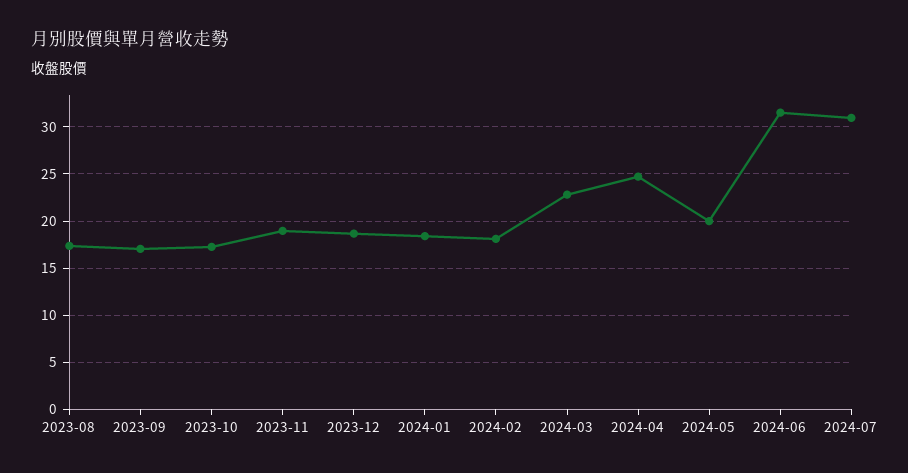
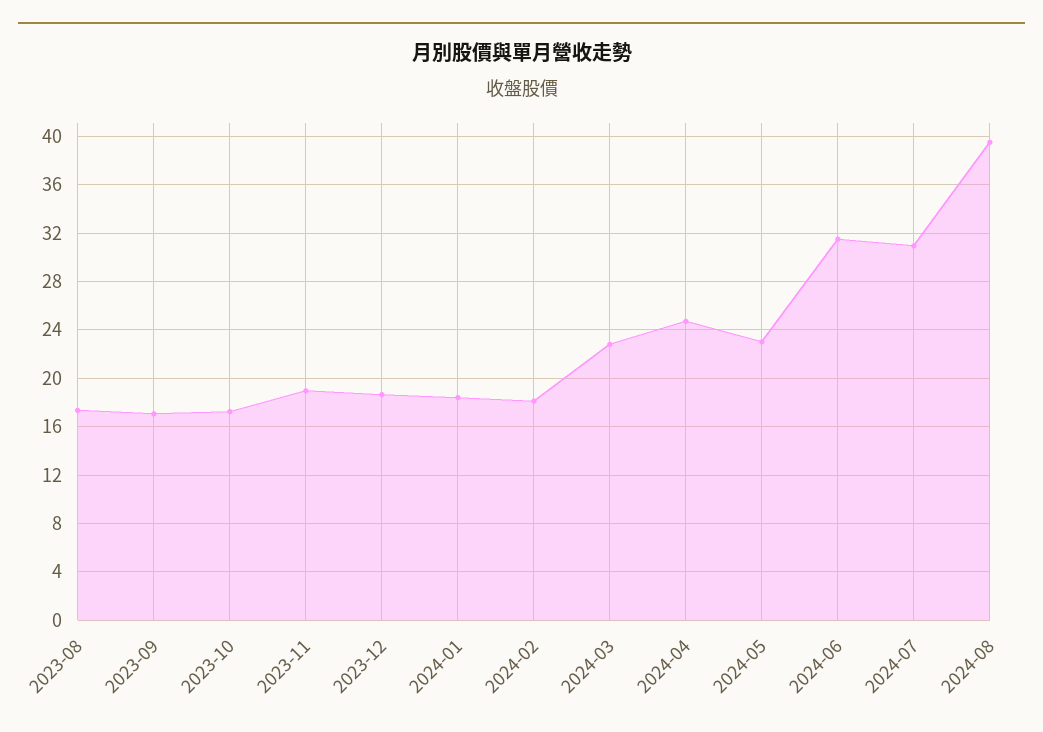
2024-05: 20 -> 23
2024-08: none -> 39.5

